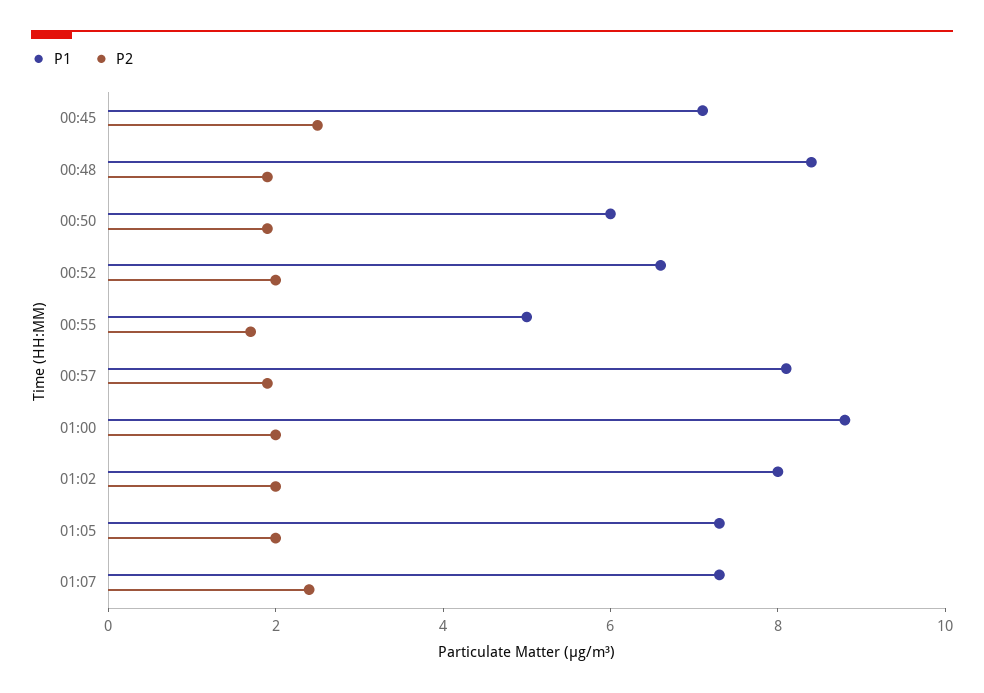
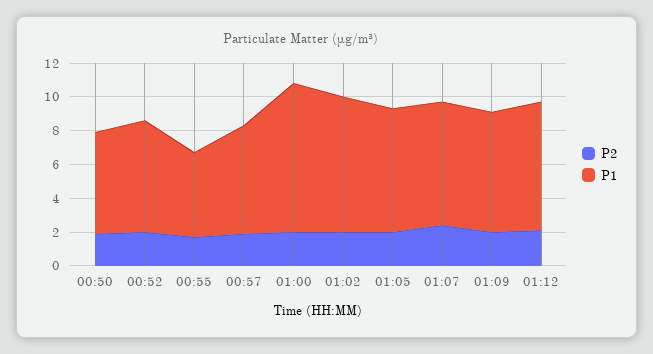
P1, 00:45: 7 -> none
P2, 00:45: 2.5 -> none
P1, 00:48: 8.5 -> none
P2, 00:48: 2 -> none
P1, 00:57: 8 -> 6.5
P2, 01:09: none -> 2
P1, 01:09: none -> 7
P2, 01:12: none -> 2
P1, 01:12: none -> 7.5

